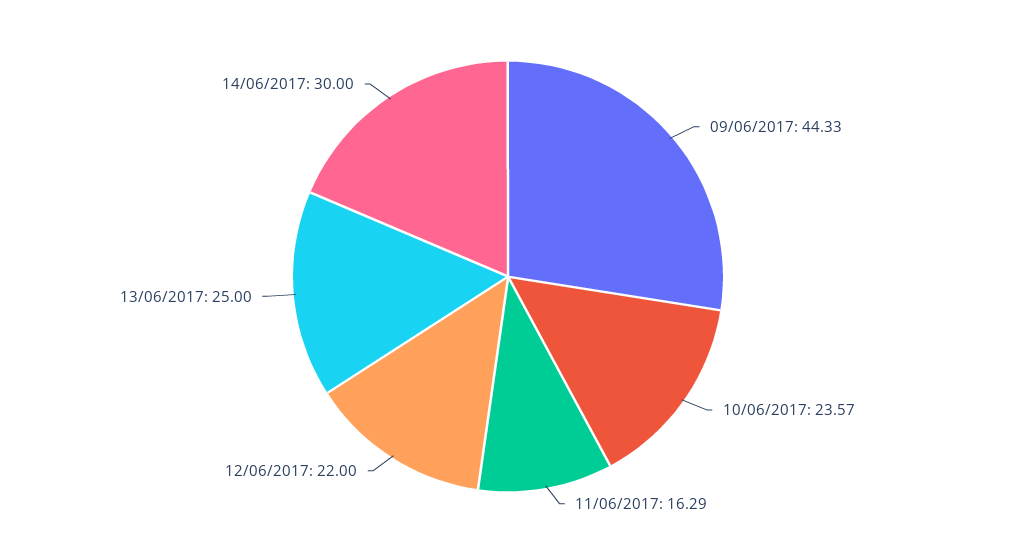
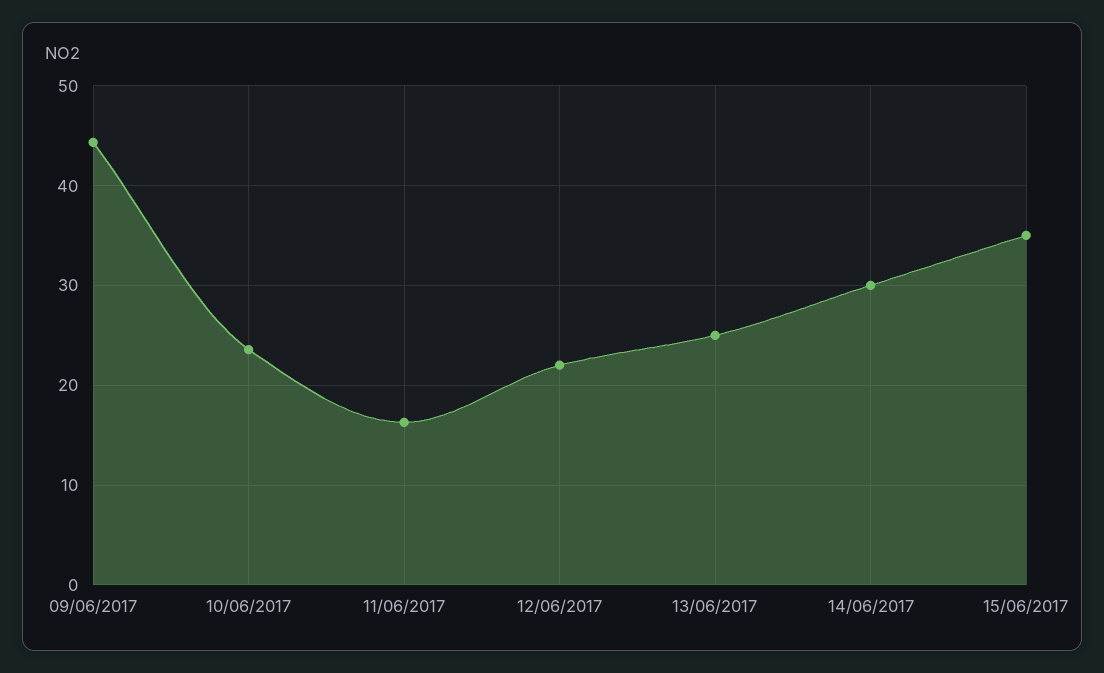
15/06/2017: none -> 35

